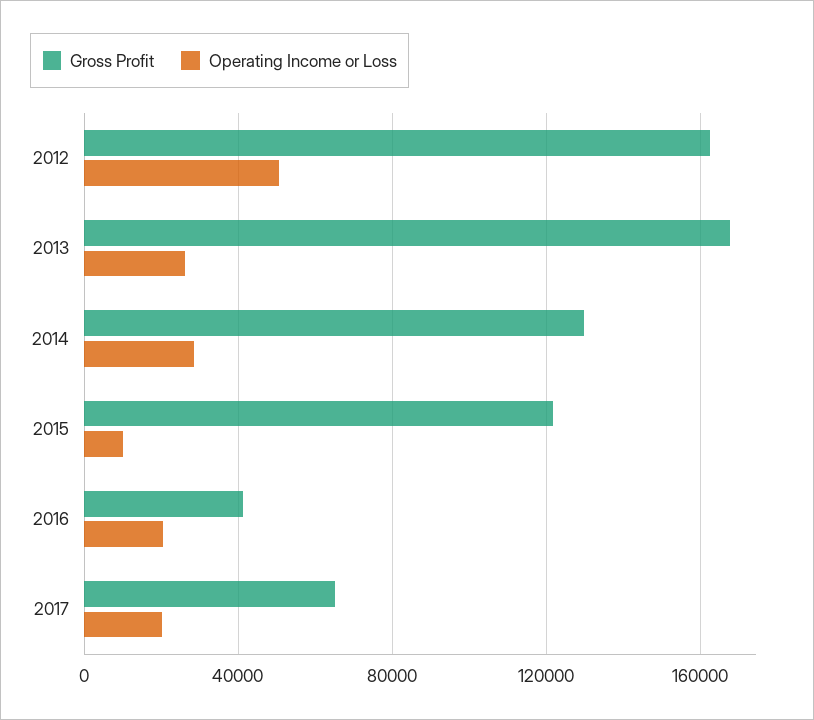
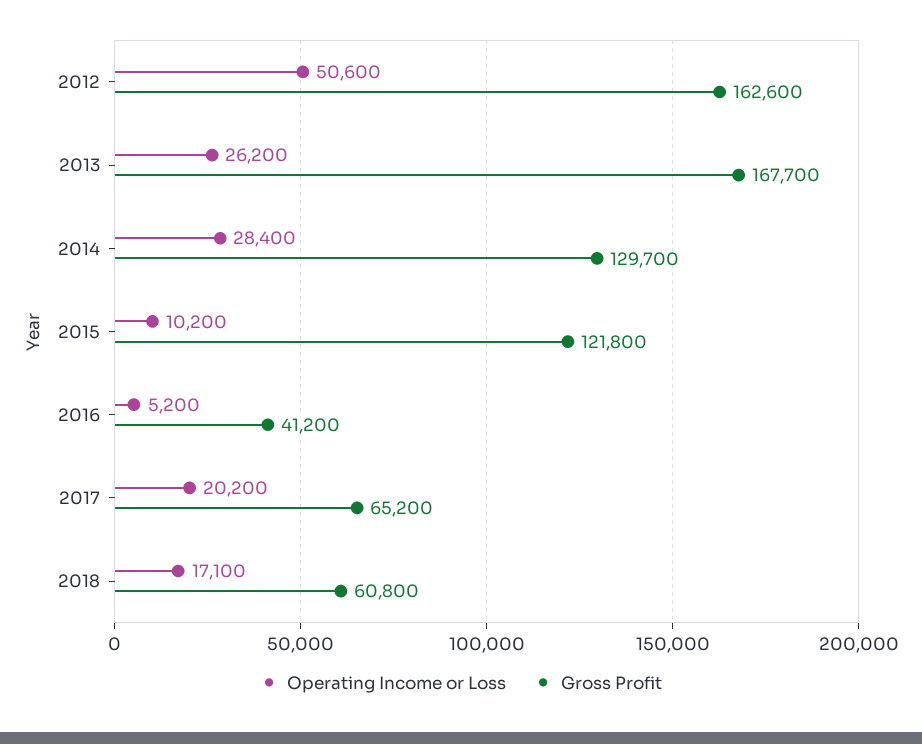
Operating Income or Loss, 2016: 20000 -> 5200
Operating Income or Loss, 2018: none -> 17100
Gross Profit, 2018: none -> 60800

